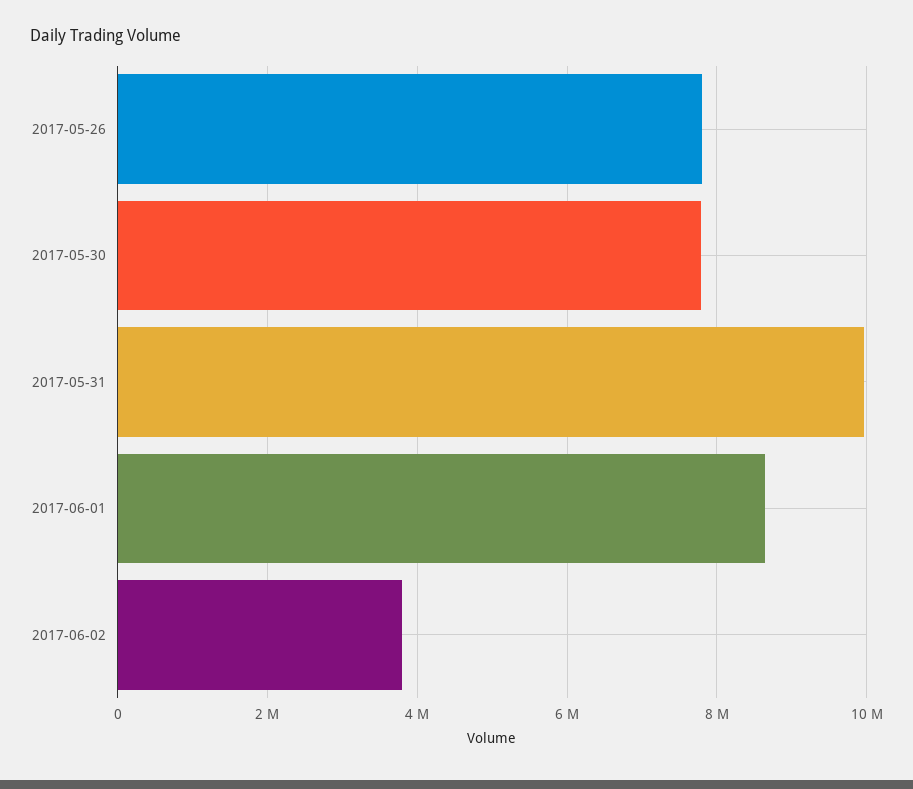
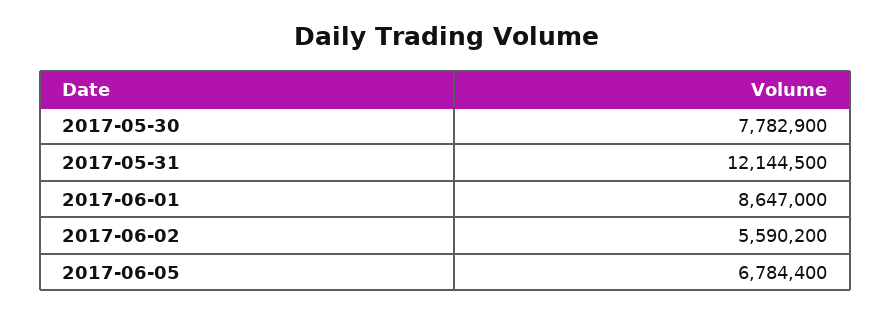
2017-05-26: 7800000 -> none
2017-05-31: 10000000 -> 12144500
2017-06-02: 3800000 -> 5590200
2017-06-05: none -> 6784400

